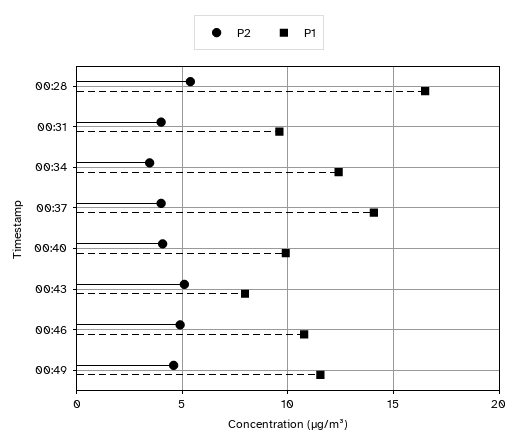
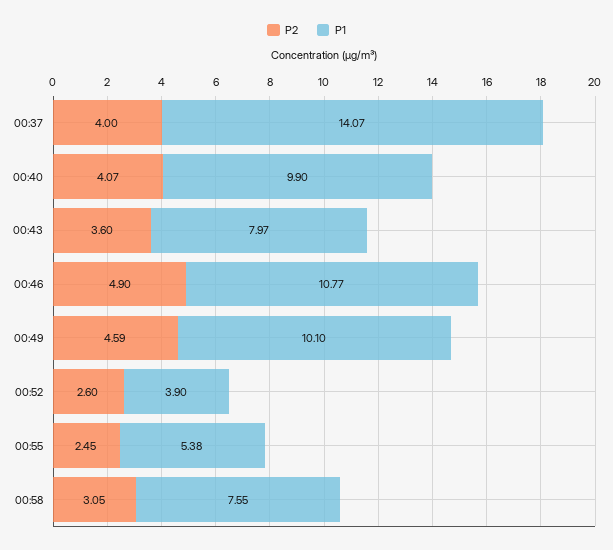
P2, 00:28: 5.5 -> none
P1, 00:28: 16.5 -> none
P2, 00:31: 4 -> none
P1, 00:31: 9.5 -> none
P2, 00:34: 3.5 -> none
P1, 00:34: 12.5 -> none
P2, 00:43: 5 -> 3.6
P1, 00:49: 11.5 -> 10.1
P2, 00:52: none -> 2.6
P1, 00:52: none -> 3.9
P2, 00:55: none -> 2.45
P1, 00:55: none -> 5.38
P2, 00:58: none -> 3.05
P1, 00:58: none -> 7.55

